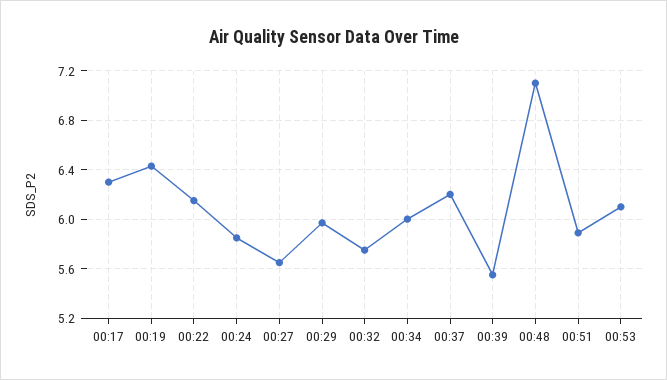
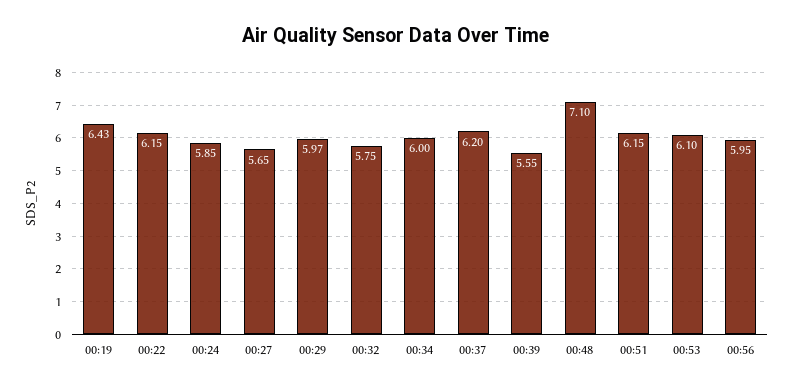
00:17: 6.3 -> none
00:51: 5.9 -> 6.15
00:56: none -> 5.95

